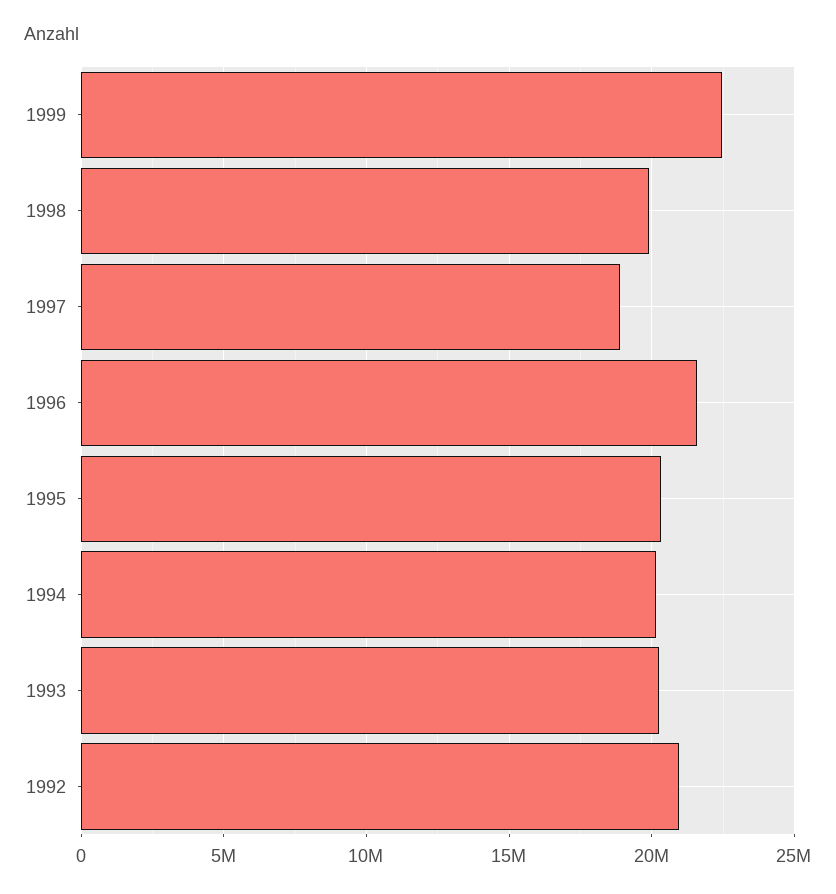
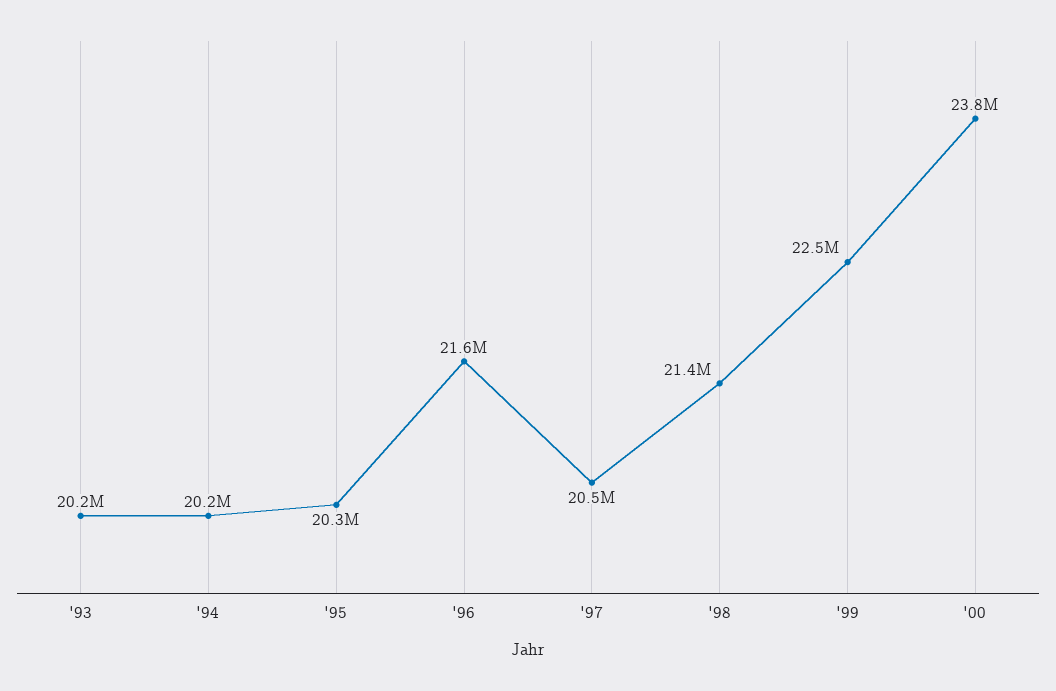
1998: 20000000 -> 21400000
1997: 19000000 -> 20500000
1992: 21000000 -> none
'00: none -> 23800000

